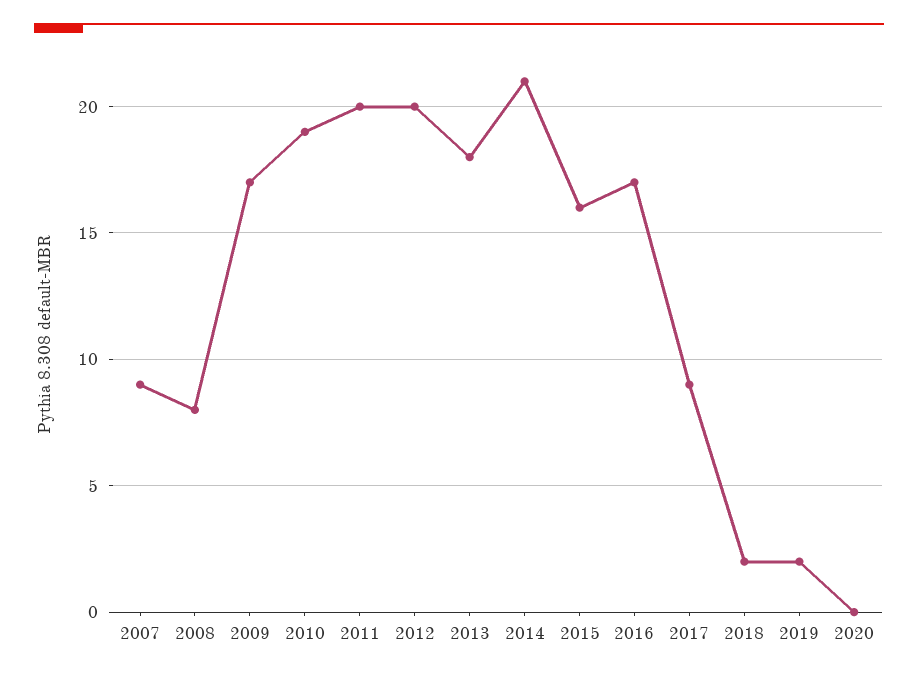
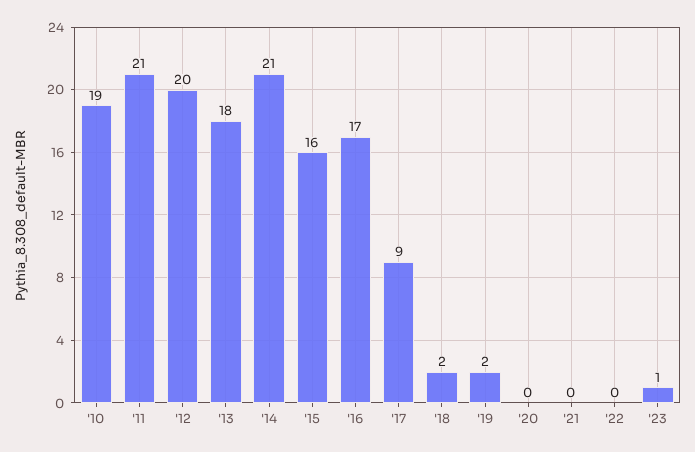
2007: 9 -> none
2008: 8 -> none
2009: 17 -> none
2011: 20 -> 21
'21: none -> 0
'22: none -> 0
'23: none -> 1

